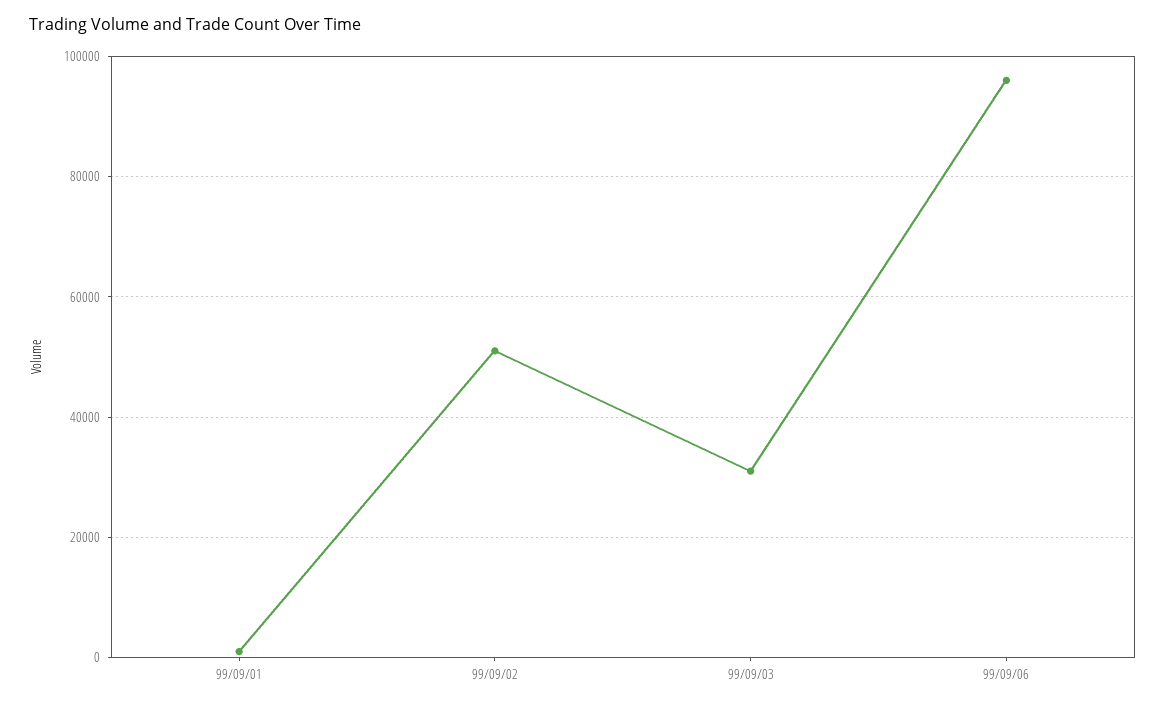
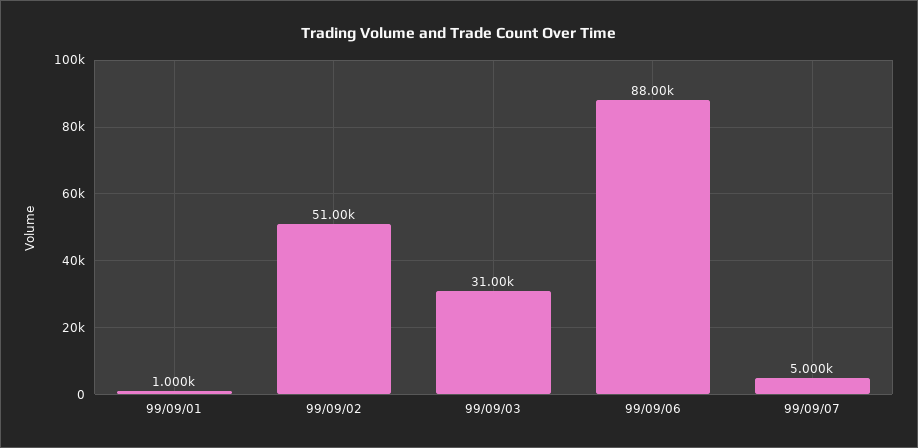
99/09/06: 96000 -> 88000
99/09/07: none -> 5000

